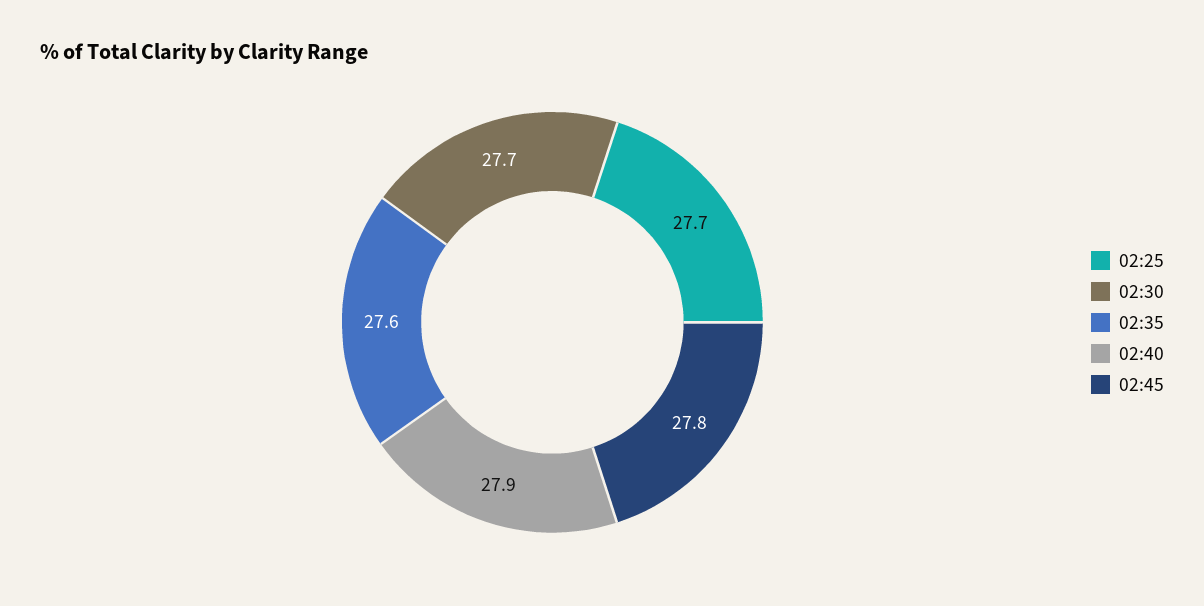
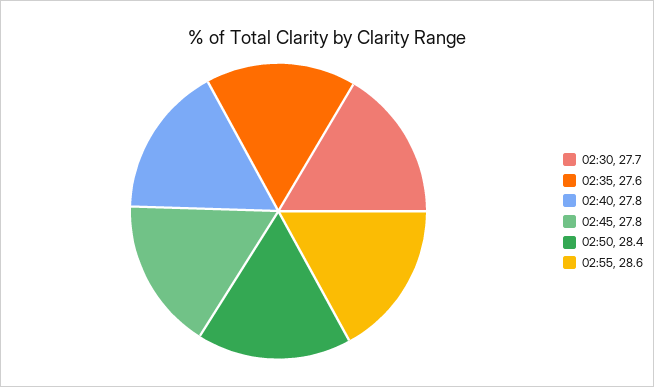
02:25: 27.7 -> none
02:40: 27.9 -> 27.8
02:50: none -> 28.4
02:55: none -> 28.6

